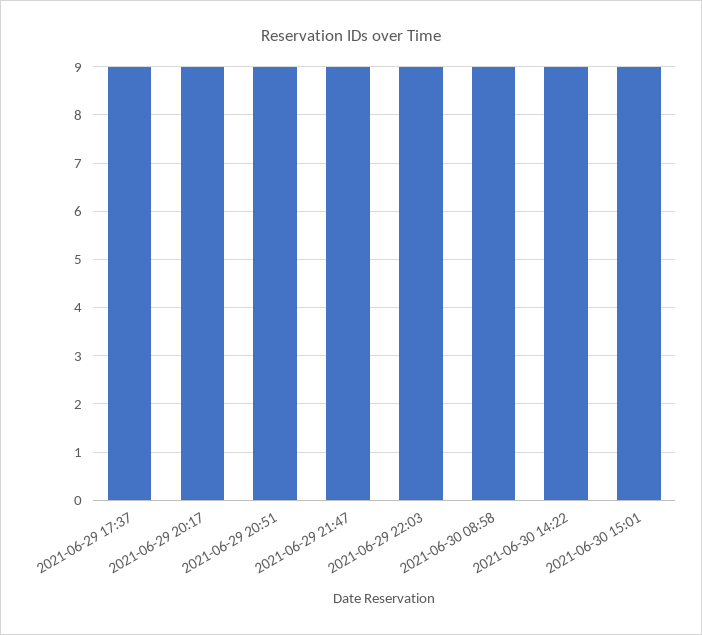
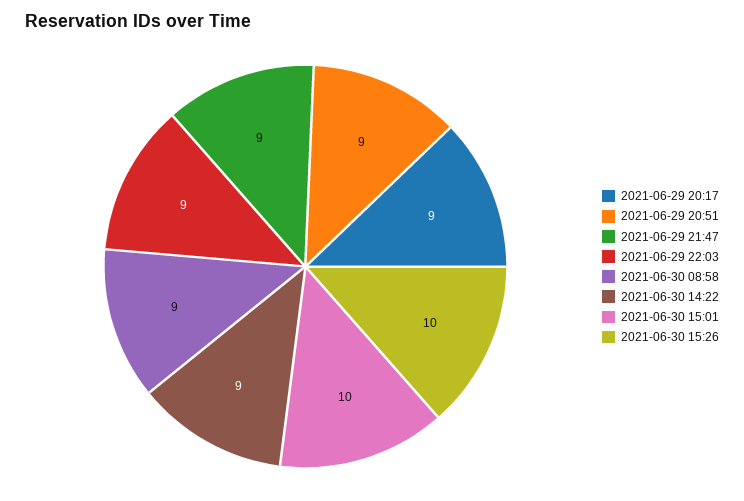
2021-06-29 17:37: 9 -> none
2021-06-30 15:01: 9 -> 10
2021-06-30 15:26: none -> 10

